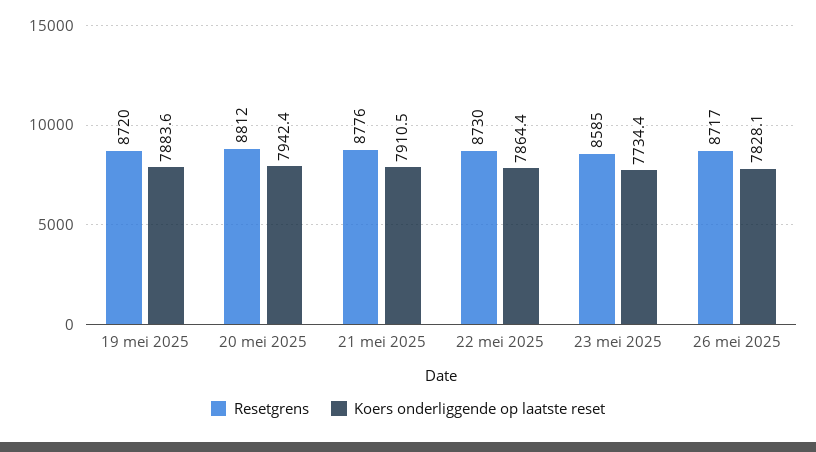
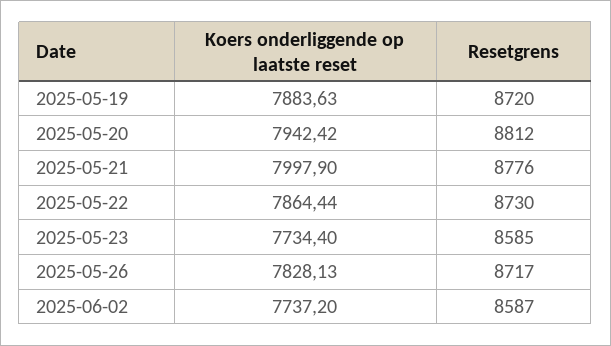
Koers onderliggende op laatste reset, 21 mei 2025: 7910.5 -> 7997.9
Koers onderliggende op laatste reset, 2025-06-02: none -> 7737.2
Resetgrens, 2025-06-02: none -> 8587

